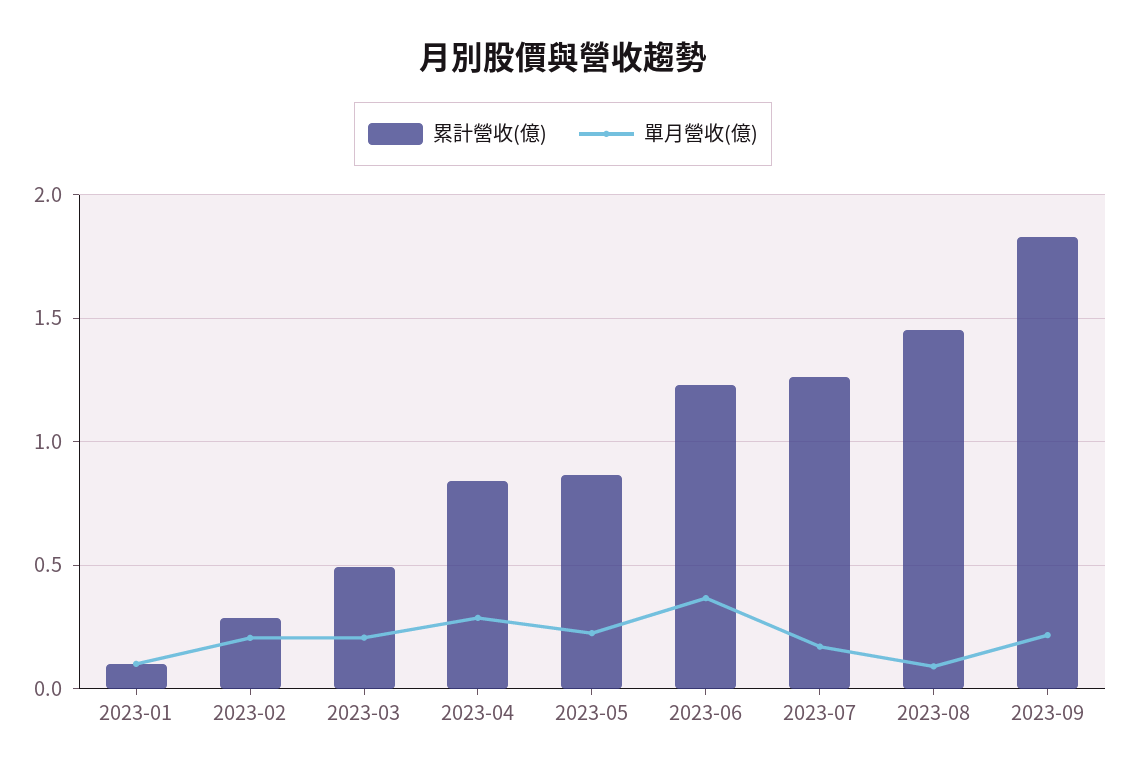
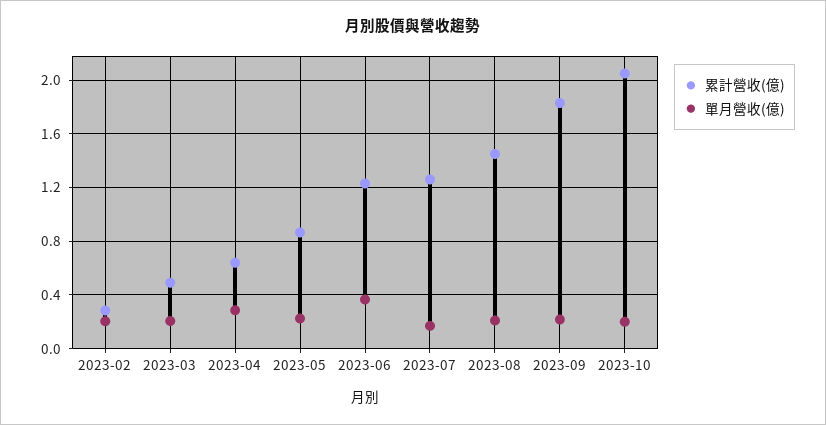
累計營收(億), 2023-01: 0.1 -> none
單月營收(億), 2023-01: 0.1 -> none
累計營收(億), 2023-04: 0.85 -> 0.65
單月營收(億), 2023-08: 0.1 -> 0.2
累計營收(億), 2023-10: none -> 2.05
單月營收(億), 2023-10: none -> 0.2

